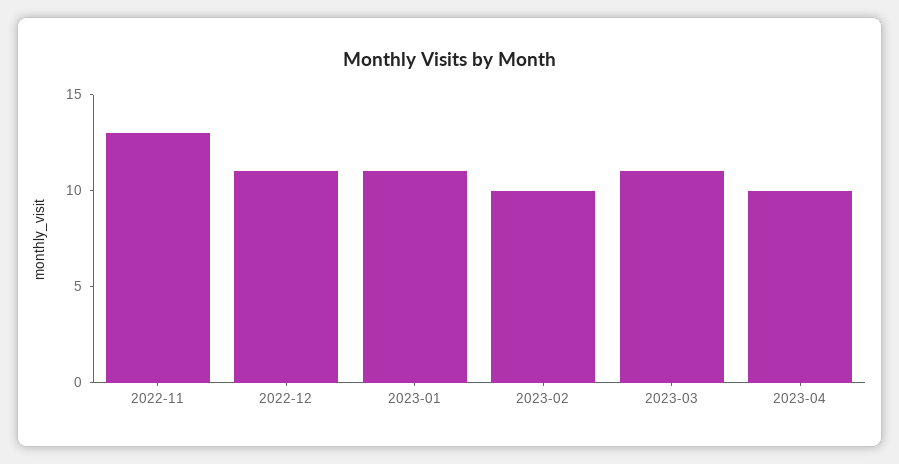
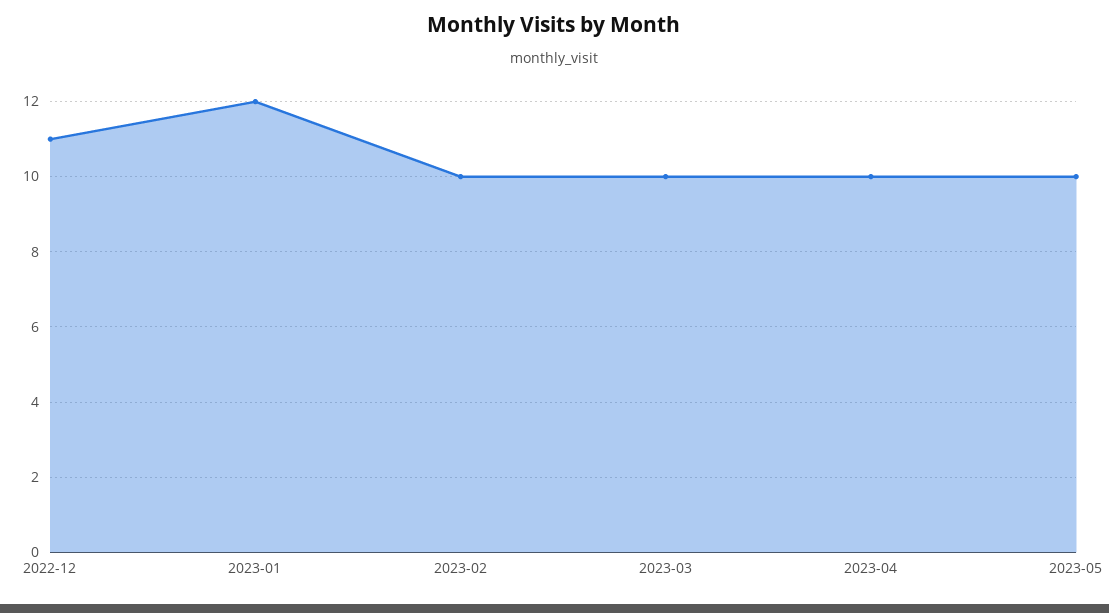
2022-11: 13 -> none
2023-01: 11 -> 12
2023-03: 11 -> 10
2023-05: none -> 10

